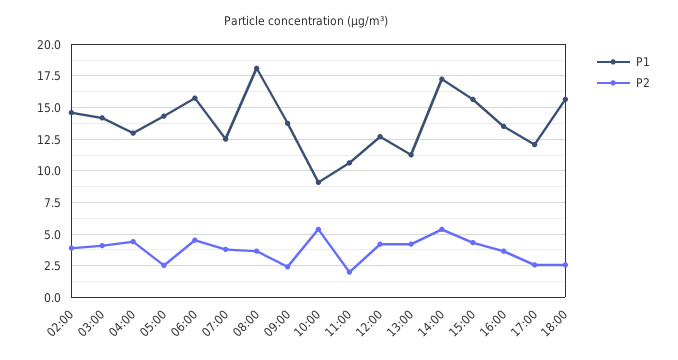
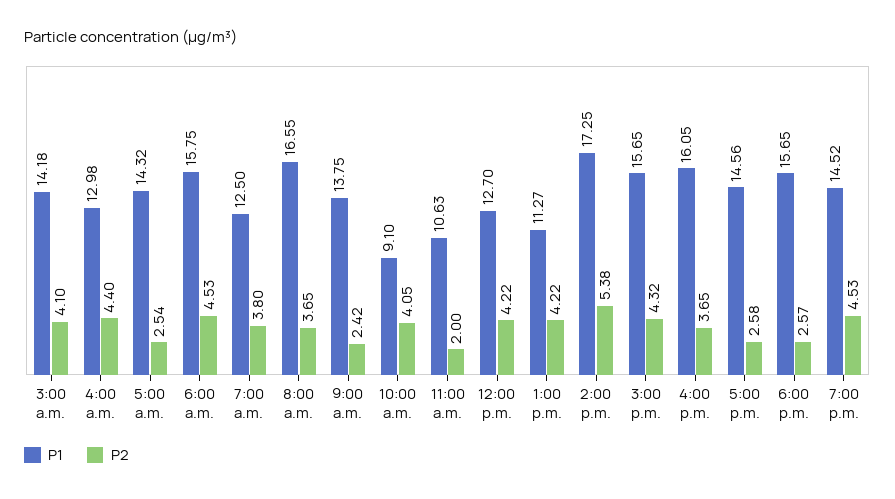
P1, 02:00: 14.5 -> none
P2, 02:00: 4 -> none
P1, 08:00: 18 -> 16.55
P2, 10:00: 5.5 -> 4.05
P1, 16:00: 13.5 -> 16.05
P1, 17:00: 12 -> 14.56
P1, 7:00 p.m.: none -> 14.52
P2, 7:00 p.m.: none -> 4.53

